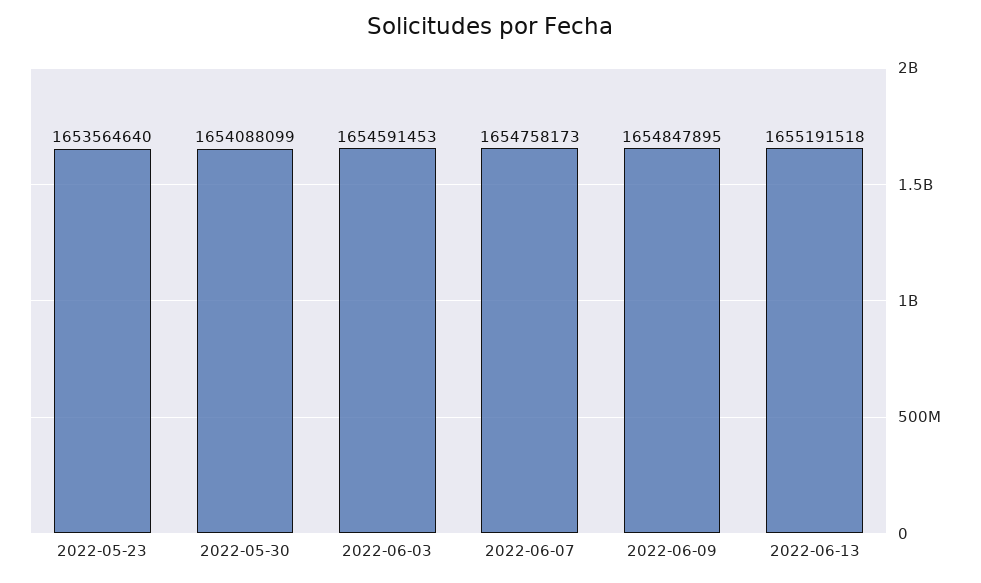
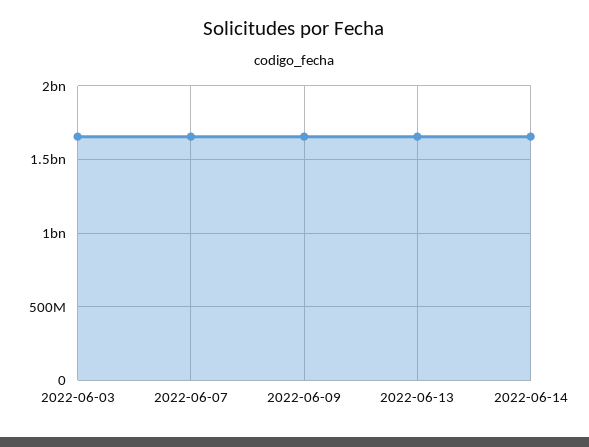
2022-05-23: 1653564640 -> none
2022-05-30: 1654088099 -> none
2022-06-14: none -> 1650000000

